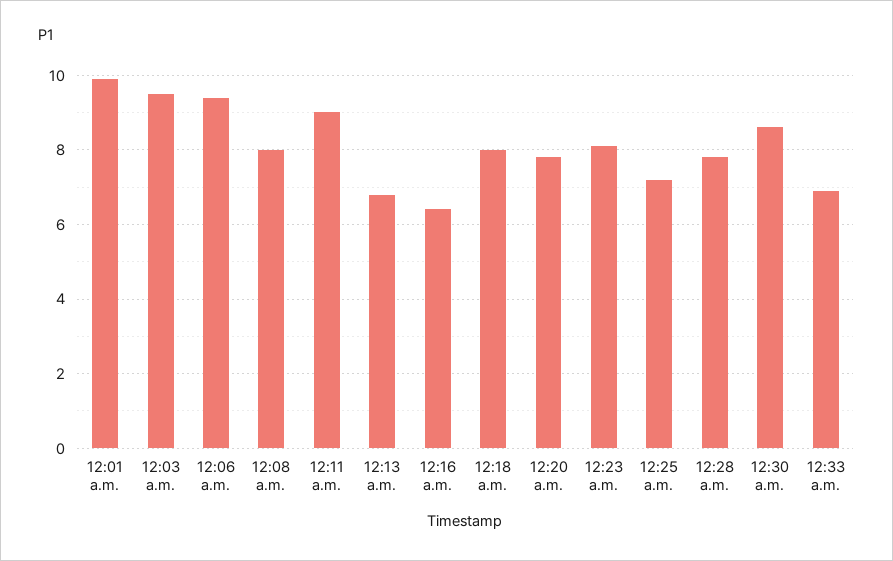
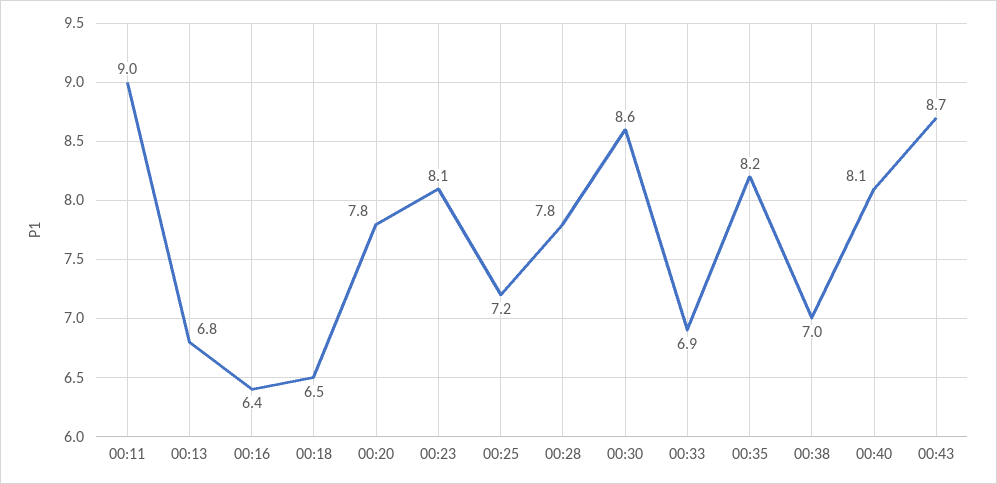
12:01 a.m.: 10 -> none
12:03 a.m.: 9.5 -> none
12:06 a.m.: 9.5 -> none
12:08 a.m.: 8 -> none
12:18 a.m.: 8 -> 6.5
00:35: none -> 8.2
00:38: none -> 7
00:40: none -> 8.1
00:43: none -> 8.7

